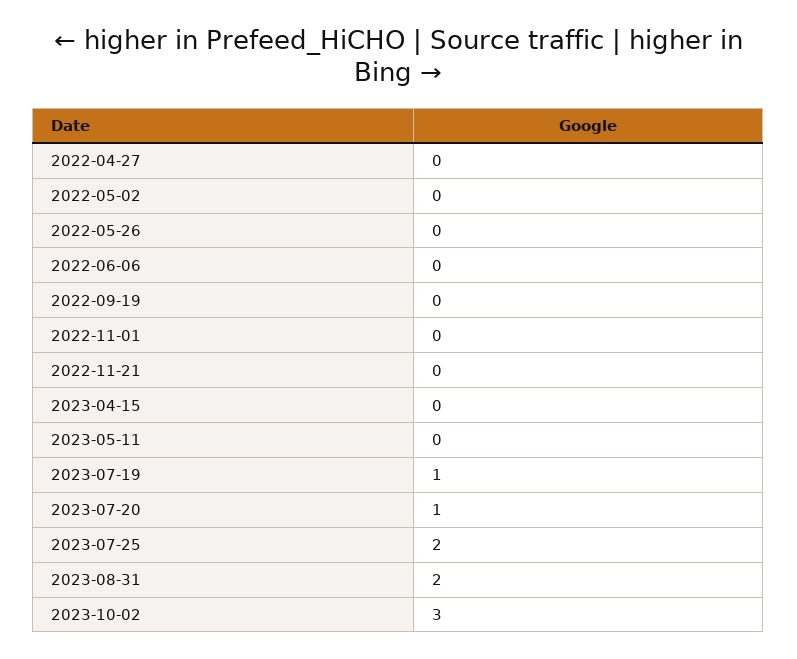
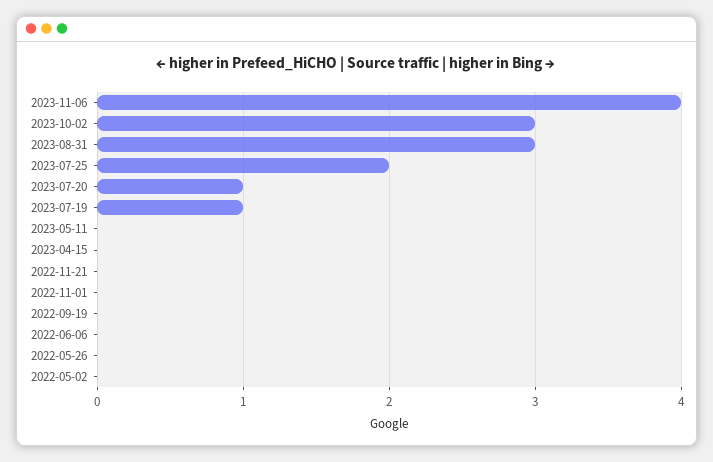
2022-04-27: 0 -> none
2023-08-31: 2 -> 3
2023-11-06: none -> 4

